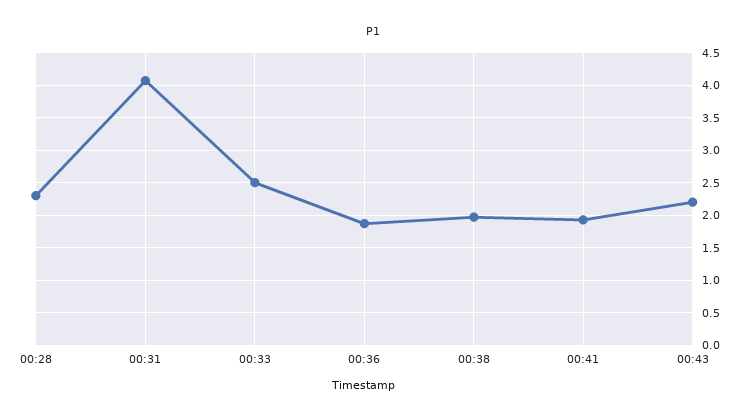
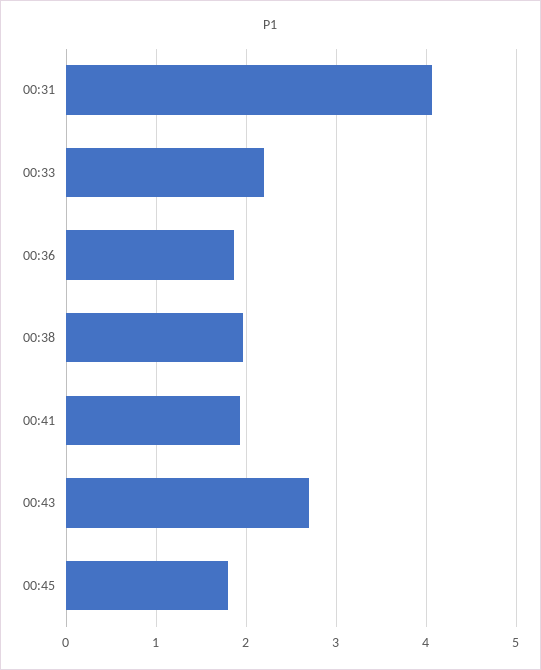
00:28: 2.3 -> none
00:33: 2.5 -> 2.2
00:43: 2.2 -> 2.7
00:45: none -> 1.8

